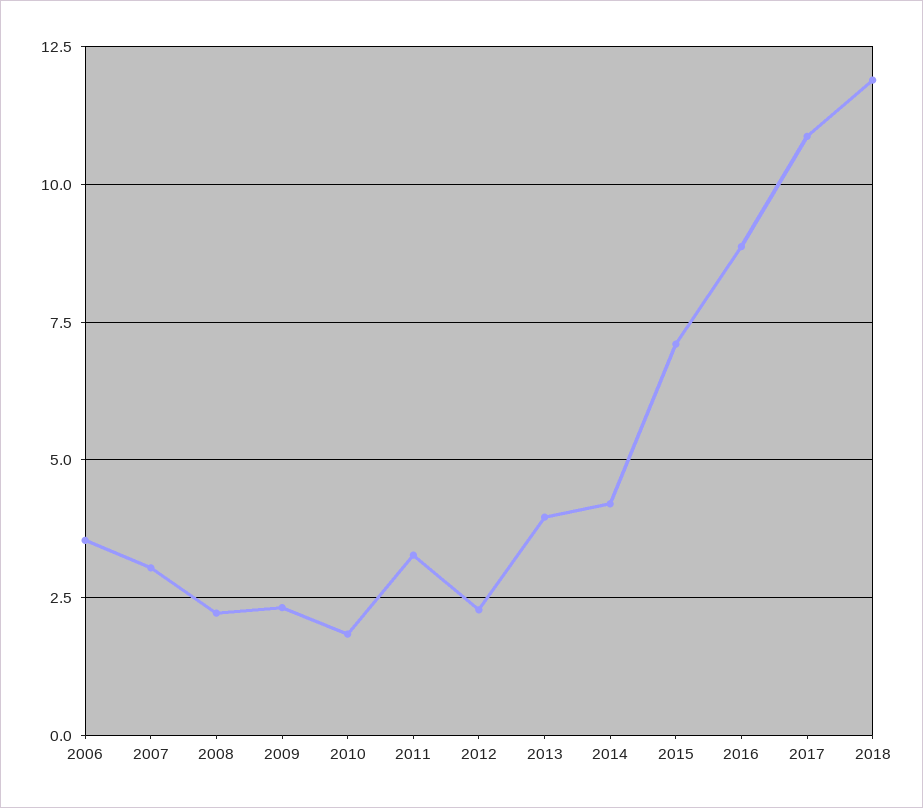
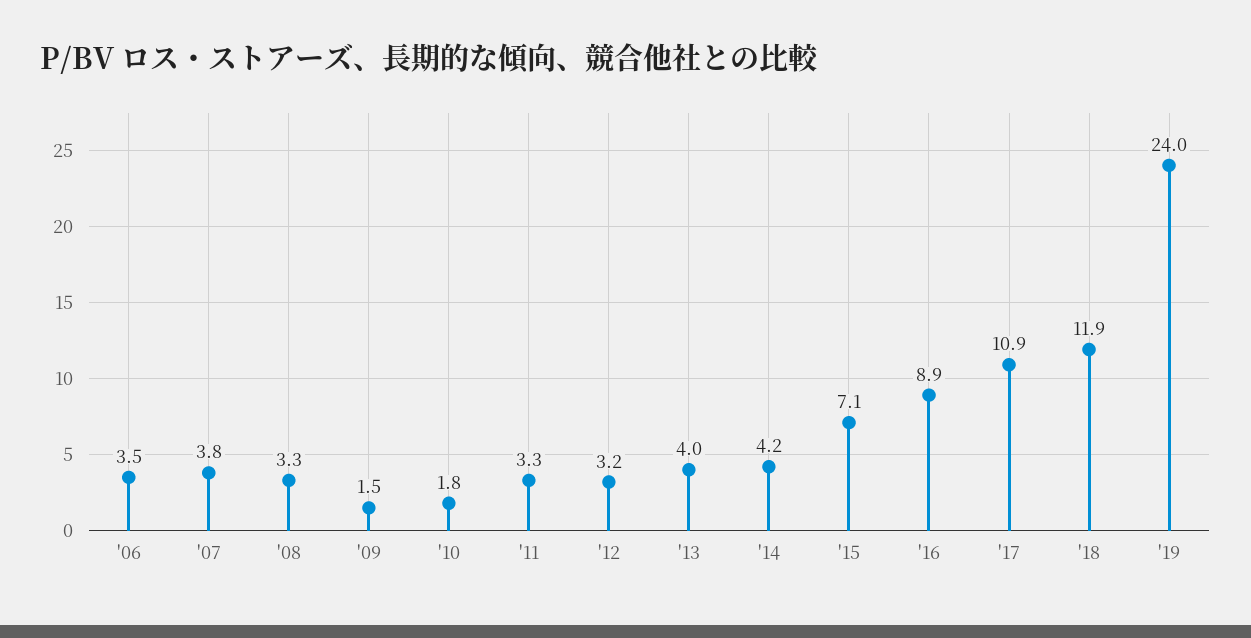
2007: 3 -> 3.8
2008: 2.25 -> 3.3
2009: 2.25 -> 1.5
2012: 2.25 -> 3.2
'19: none -> 24

